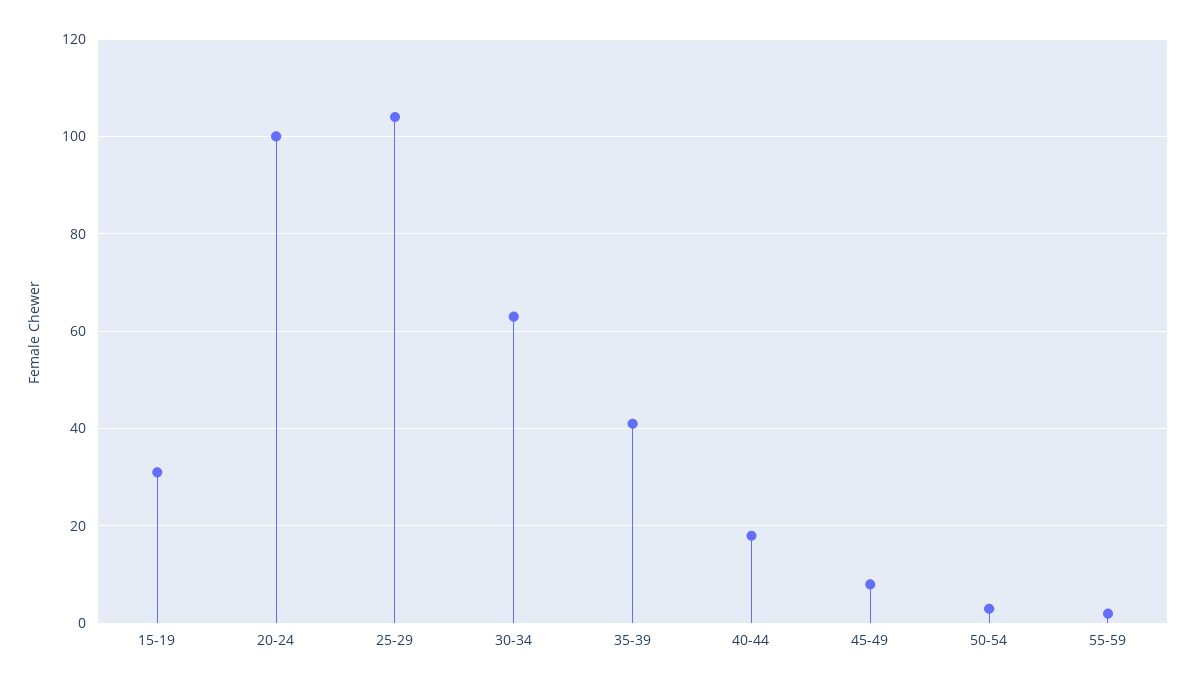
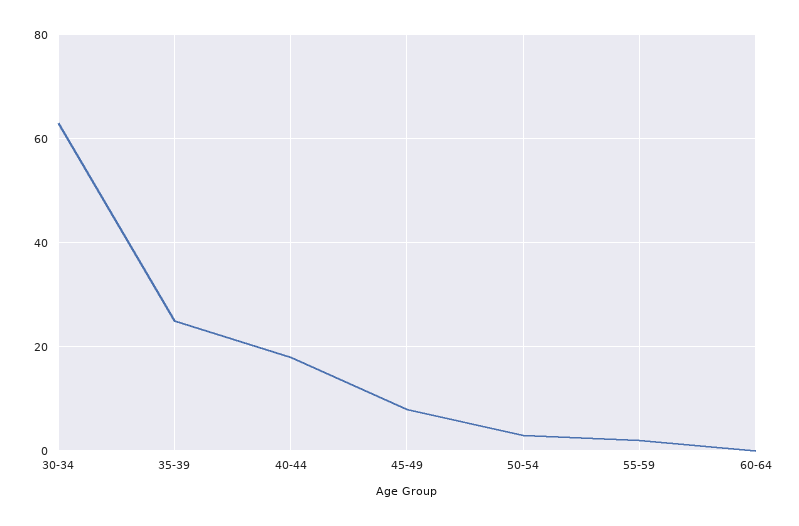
15-19: 30 -> none
20-24: 100 -> none
25-29: 105 -> none
35-39: 40 -> 25
60-64: none -> 0

